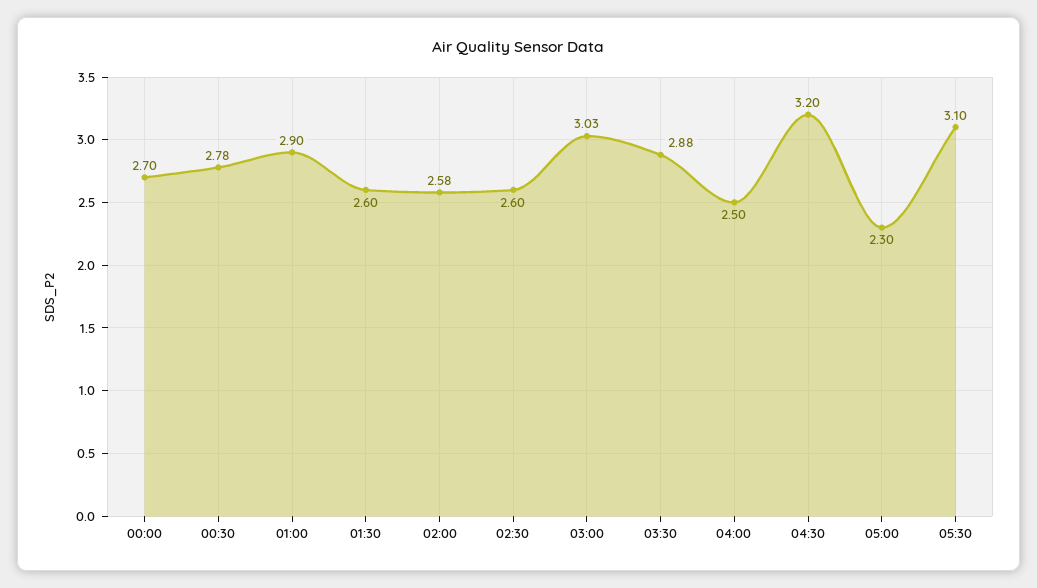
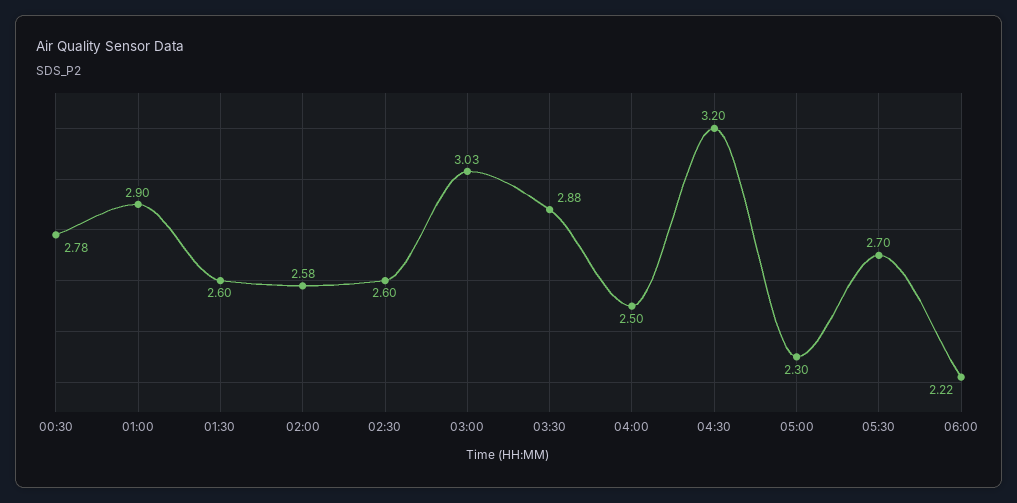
00:00: 2.7 -> none
05:30: 3.1 -> 2.7
06:00: none -> 2.22

